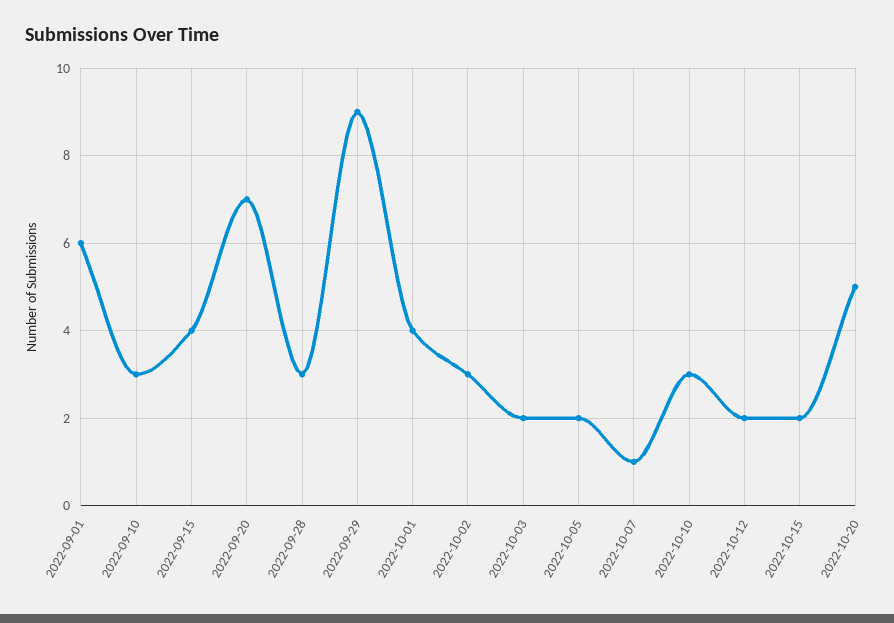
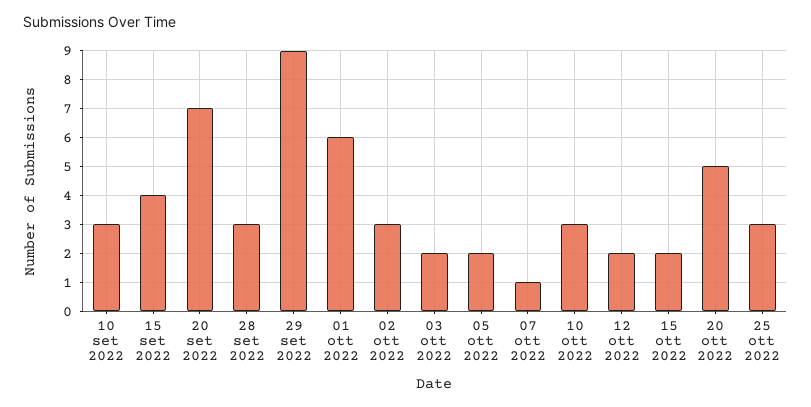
2022-09-01: 6 -> none
2022-10-01: 4 -> 6
25 ott 2022: none -> 3

